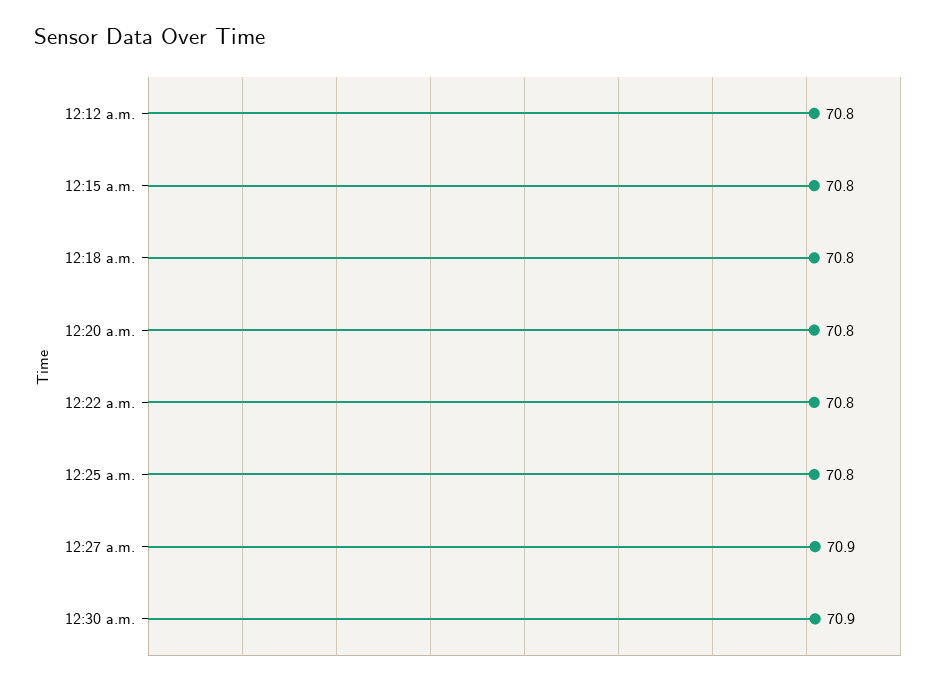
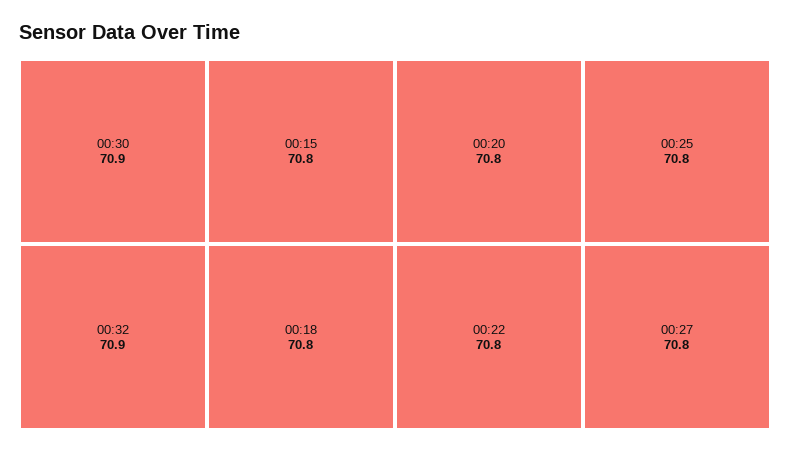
12:12 a.m.: 70.8 -> none
12:27 a.m.: 70.9 -> 70.8
00:32: none -> 70.9

